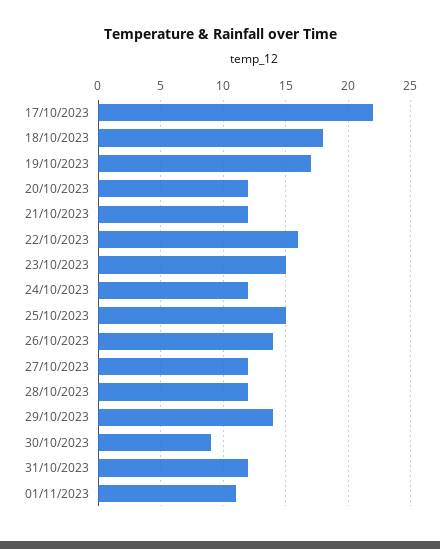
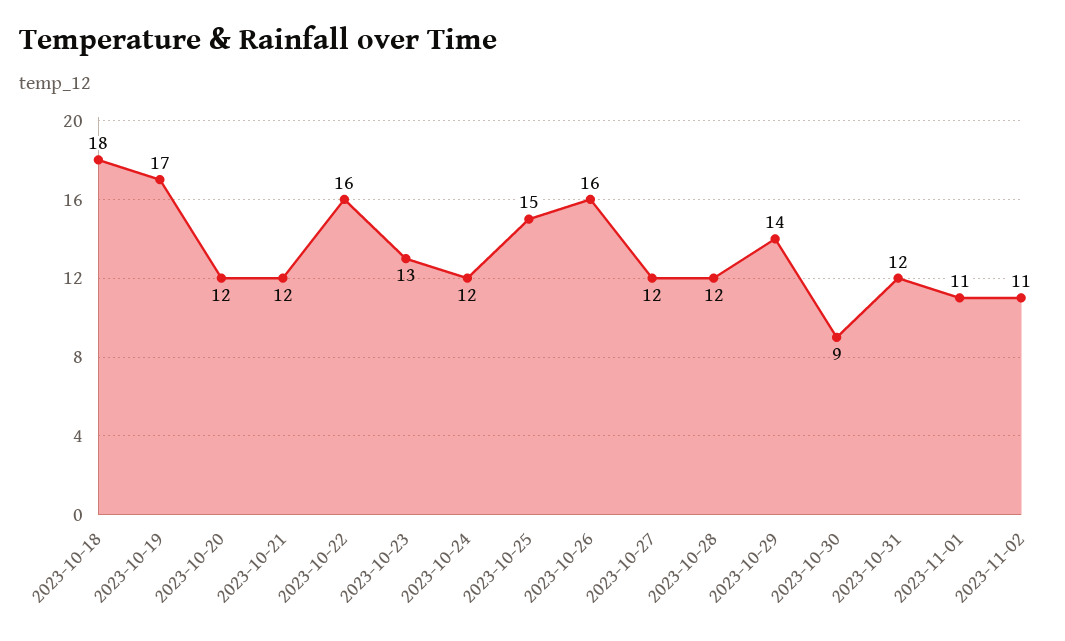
17/10/2023: 22 -> none
23/10/2023: 15 -> 13
26/10/2023: 14 -> 16
2023-11-02: none -> 11

